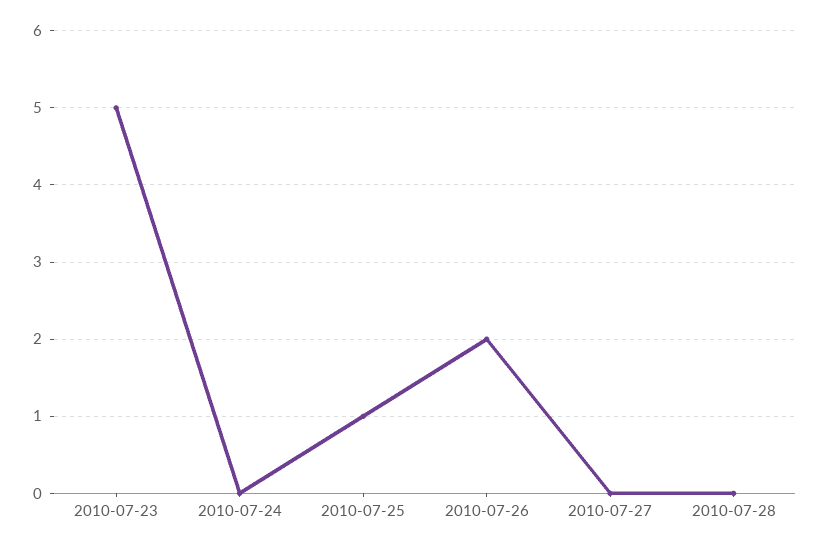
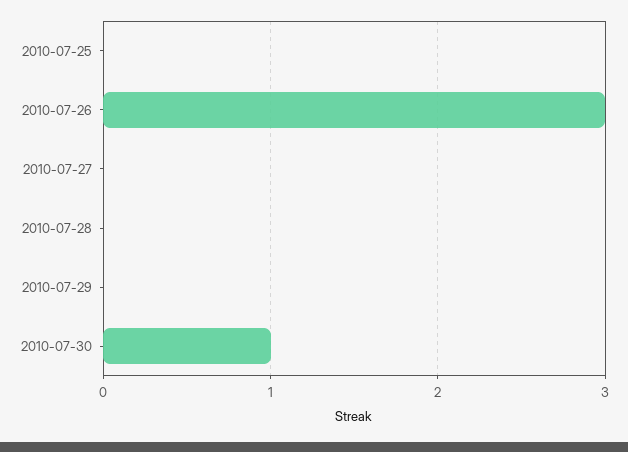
2010-07-23: 5 -> none
2010-07-24: 0 -> none
2010-07-25: 1 -> 0
2010-07-26: 2 -> 3
2010-07-29: none -> 0
2010-07-30: none -> 1

